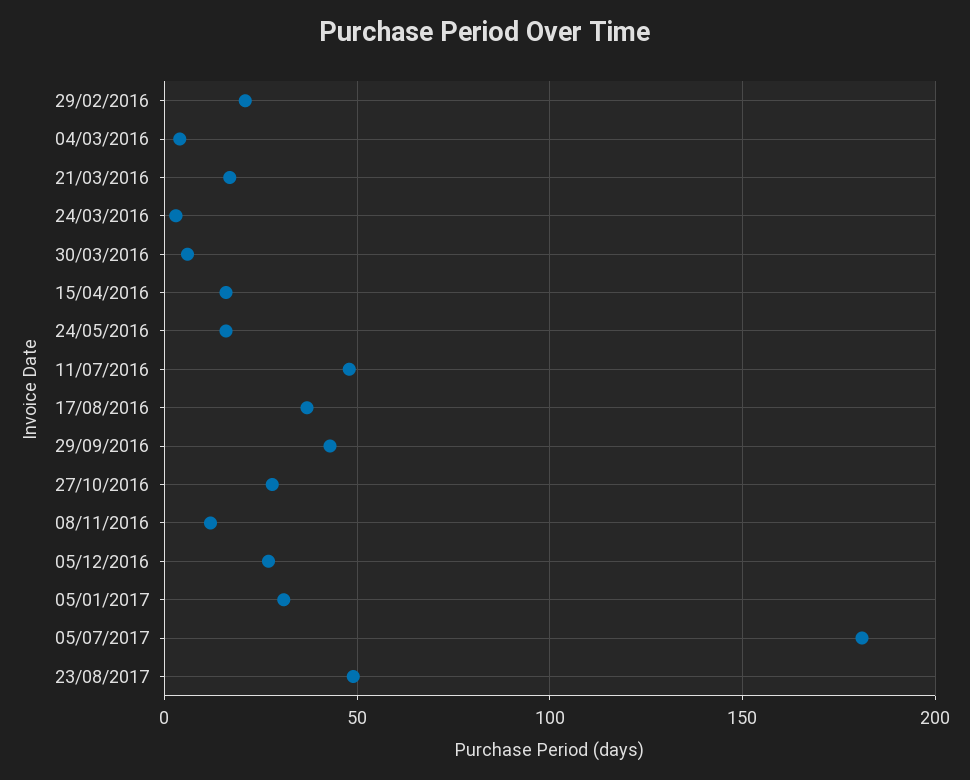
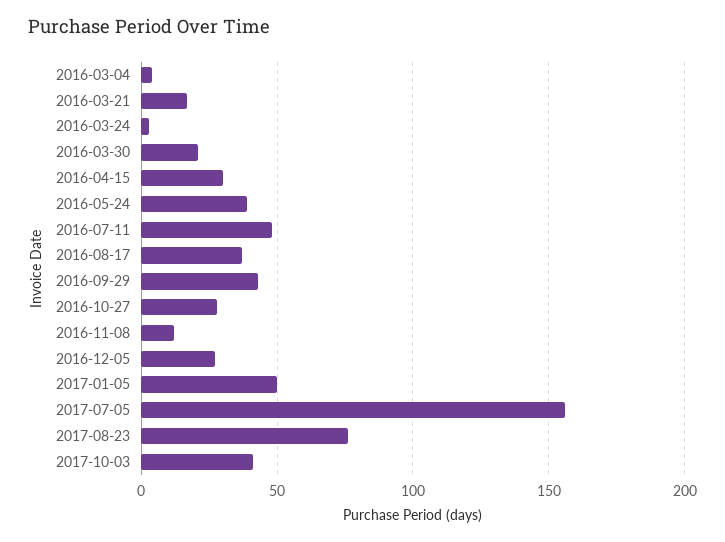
29/02/2016: 20 -> none
30/03/2016: 5 -> 20
15/04/2016: 15 -> 30
24/05/2016: 15 -> 40
05/01/2017: 30 -> 50
05/07/2017: 180 -> 155
23/08/2017: 50 -> 75
2017-10-03: none -> 40

